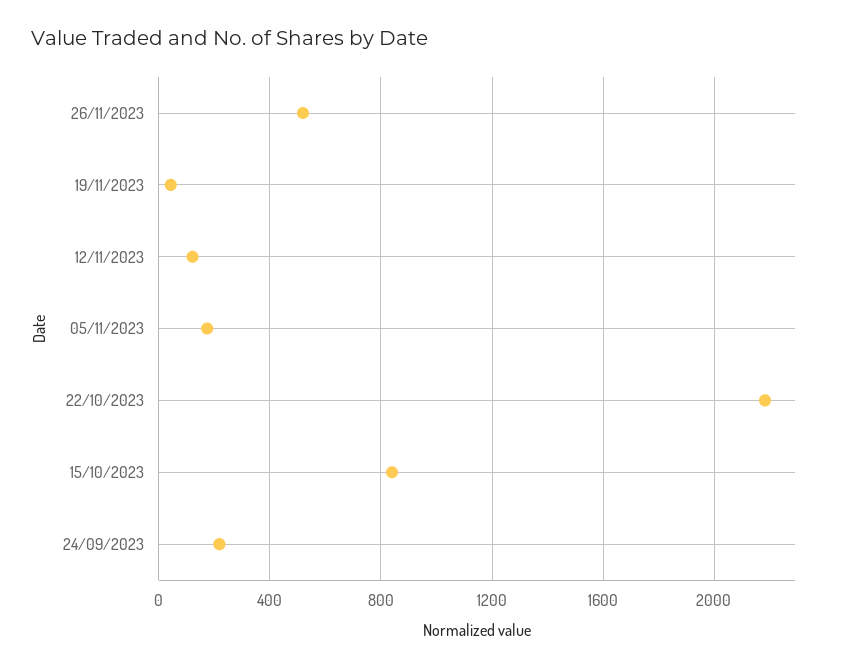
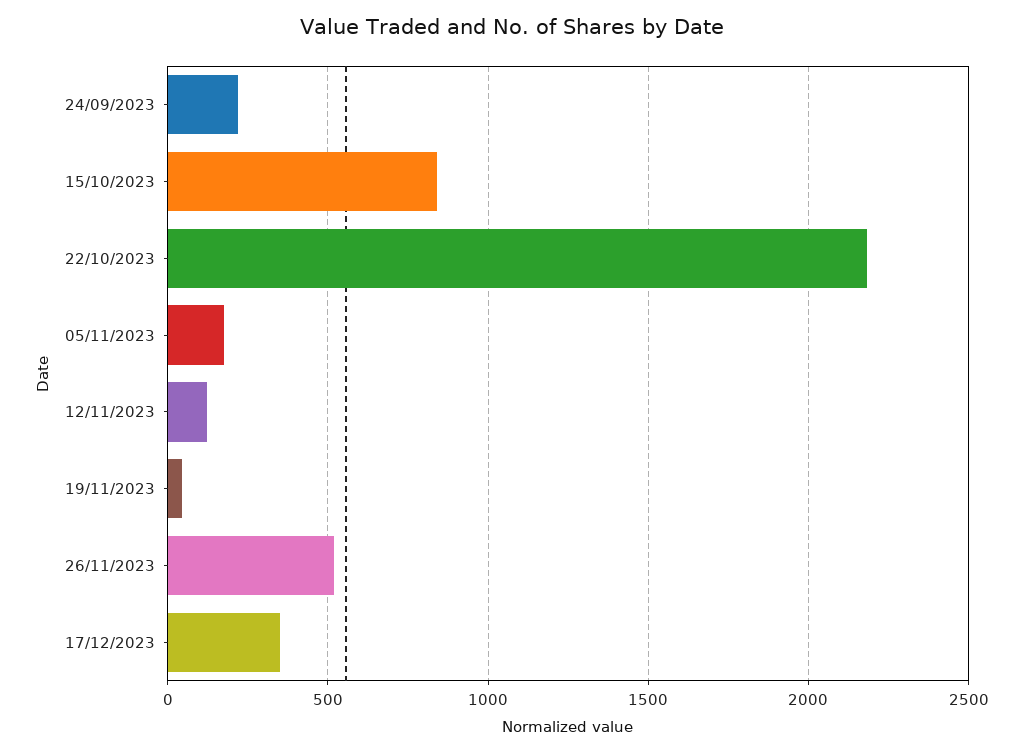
17/12/2023: none -> 350

